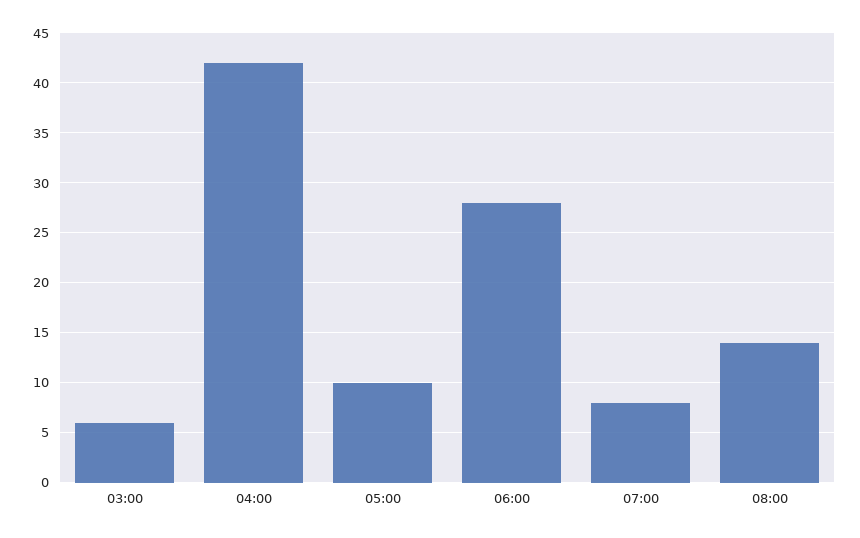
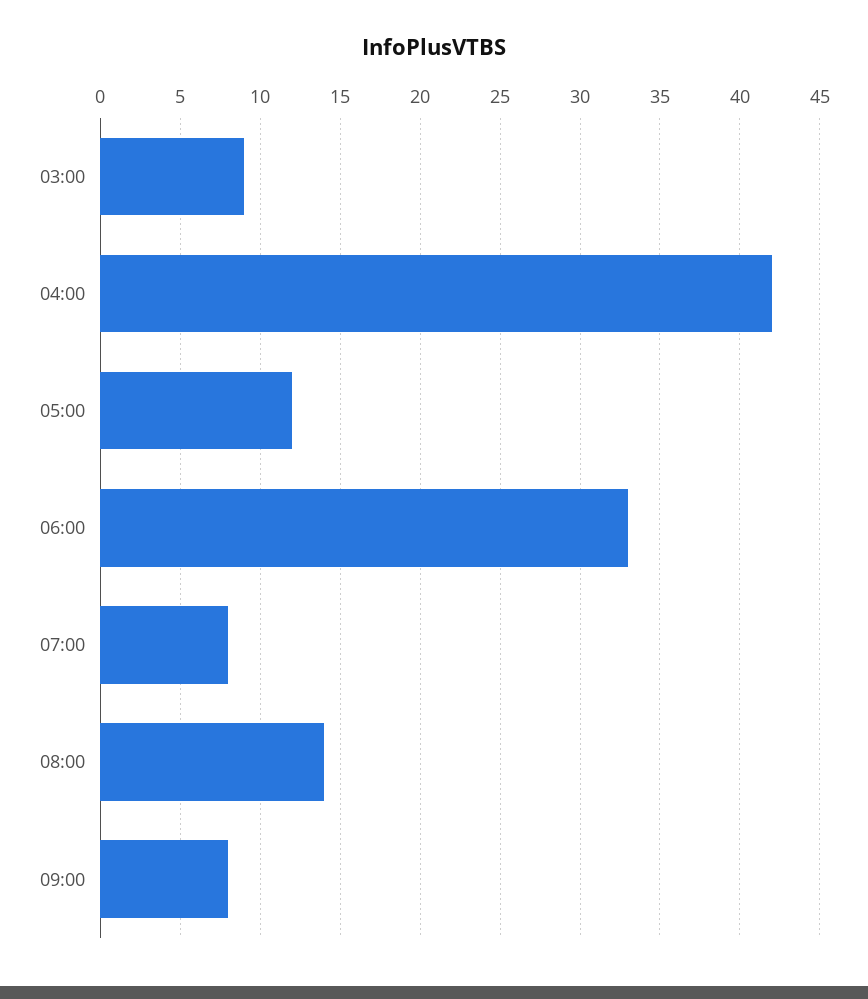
03:00: 6 -> 9
05:00: 10 -> 12
06:00: 28 -> 33
09:00: none -> 8

